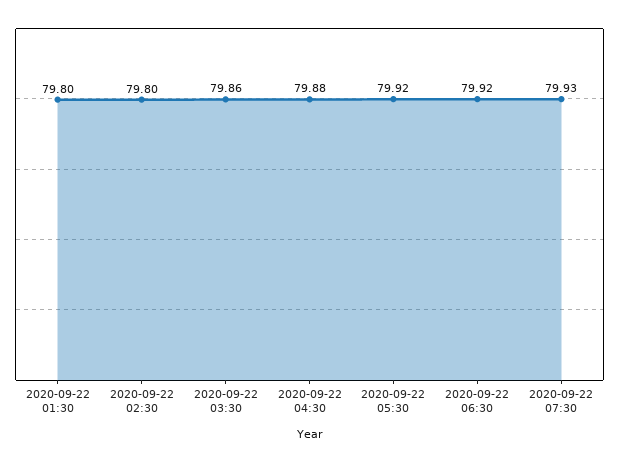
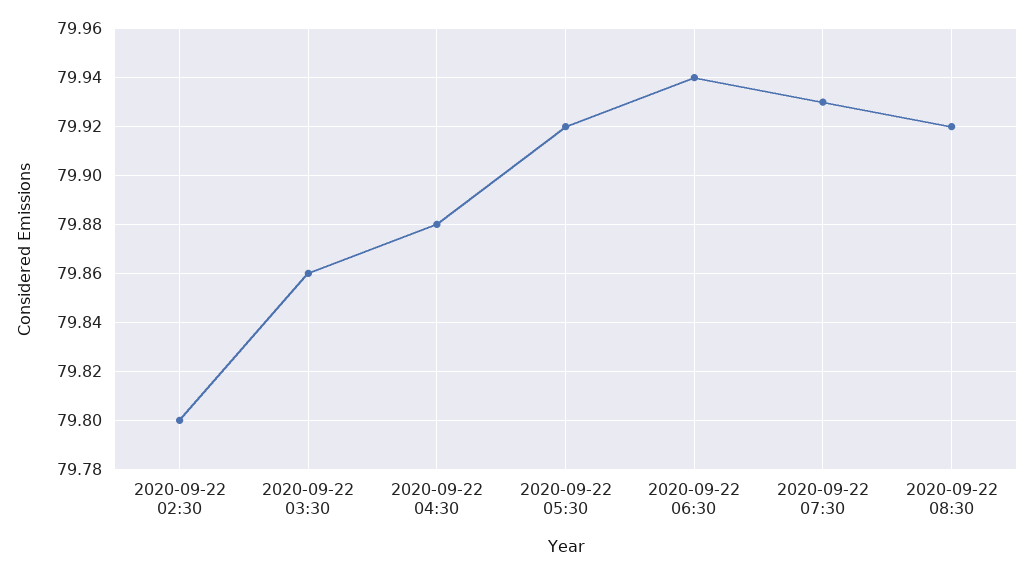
2020-09-22 01:30: 79.8 -> none
2020-09-22 06:30: 79.92 -> 79.94
2020-09-22 08:30: none -> 79.92

